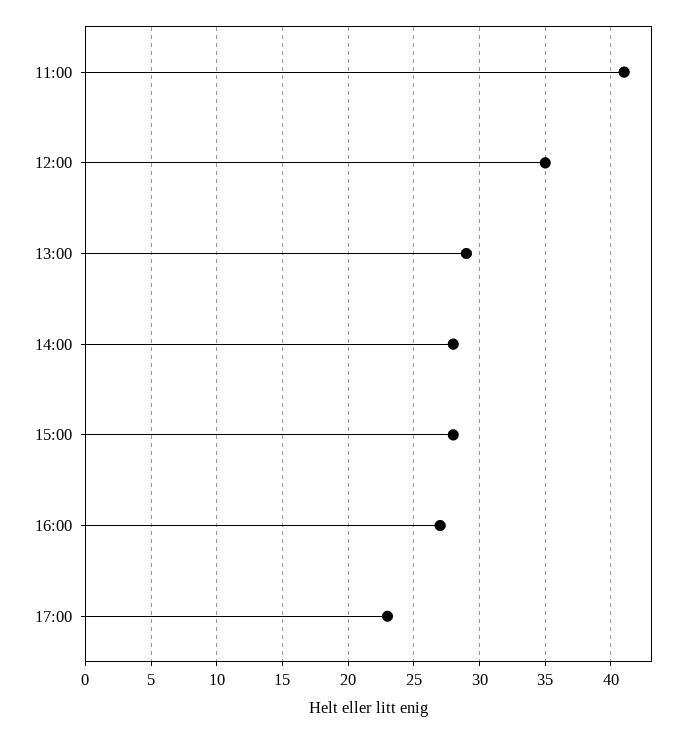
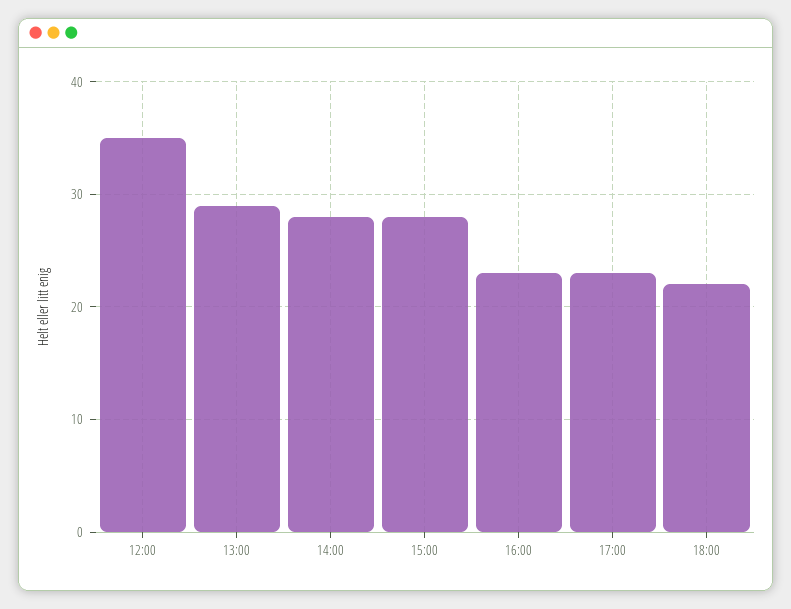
11:00: 41 -> none
16:00: 27 -> 23
18:00: none -> 22

